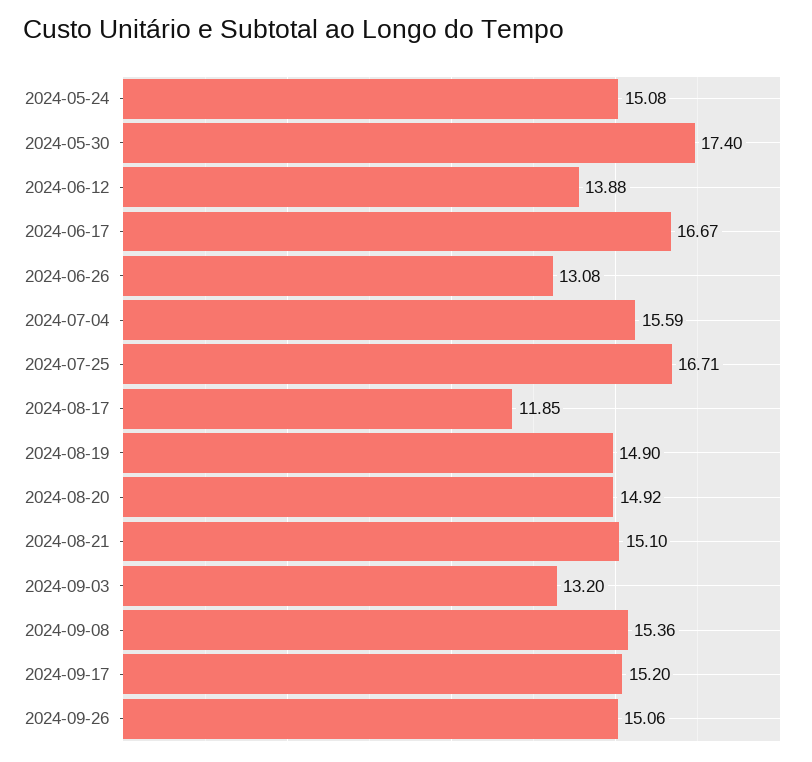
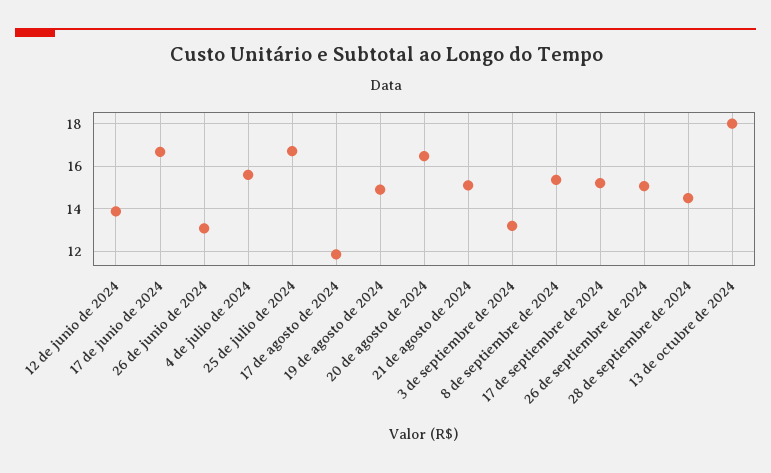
2024-05-24: 15.08 -> none
2024-05-30: 17.4 -> none
2024-08-20: 14.92 -> 16.5
28 de septiembre de 2024: none -> 14.5
13 de octubre de 2024: none -> 18

